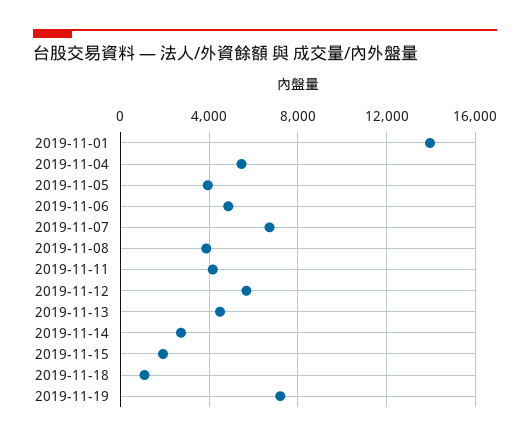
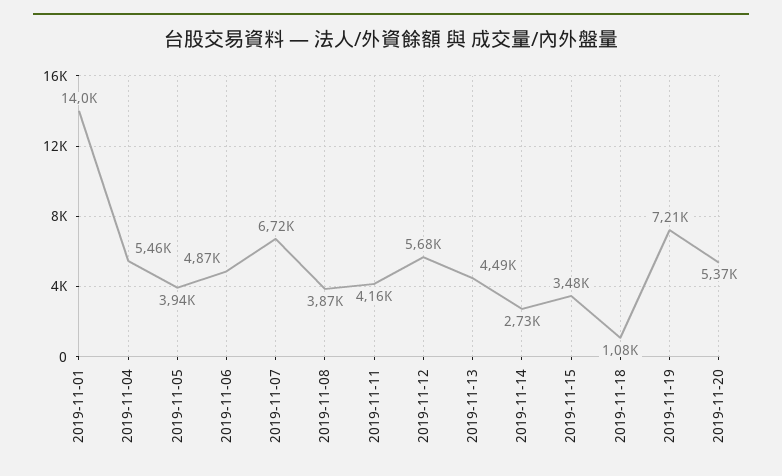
2019-11-15: 2000 -> 3480
2019-11-20: none -> 5370

